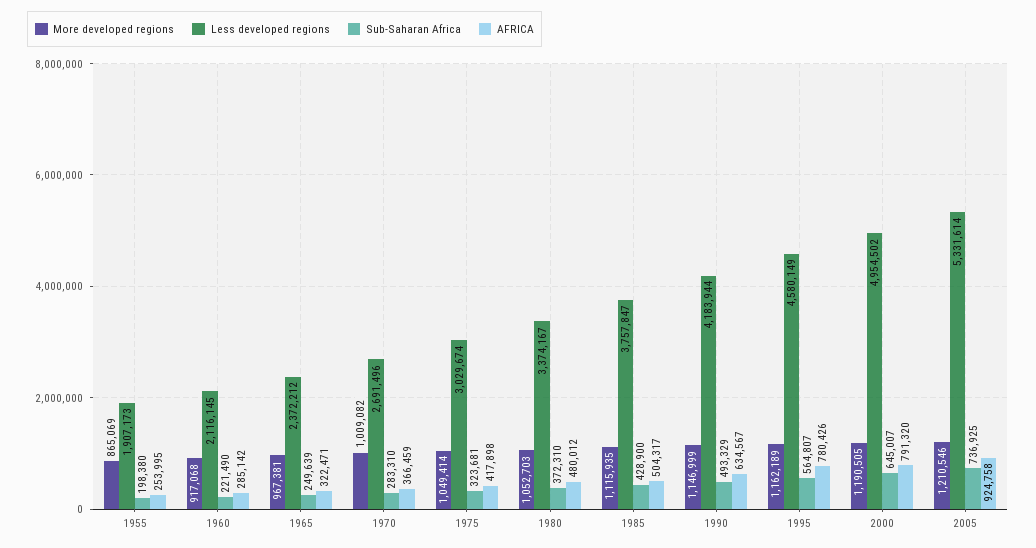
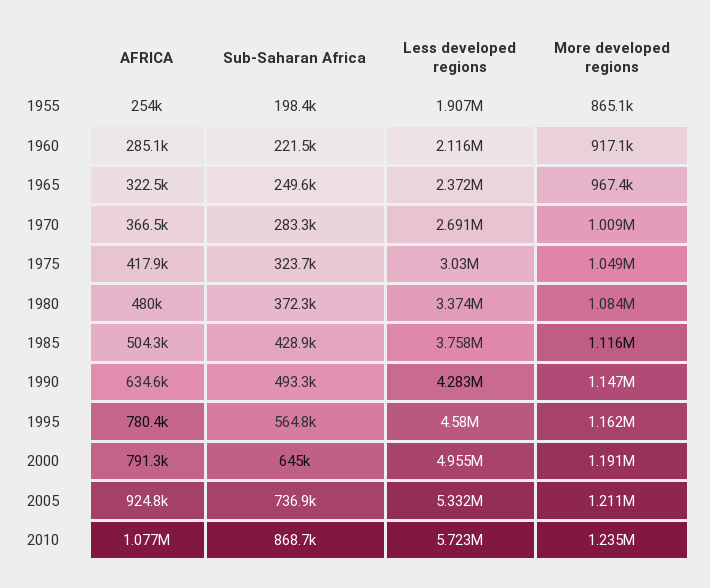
More developed regions, 1980: 1052703 -> 1084000
Less developed regions, 1990: 4183944 -> 4283000
AFRICA, 2010: none -> 1077000
Sub-Saharan Africa, 2010: none -> 868700
Less developed regions, 2010: none -> 5723000
More developed regions, 2010: none -> 1235000

